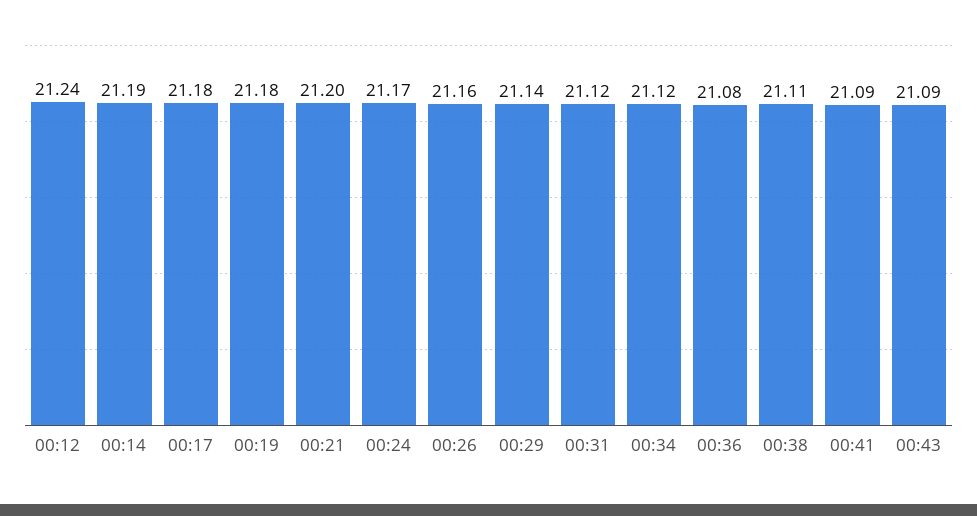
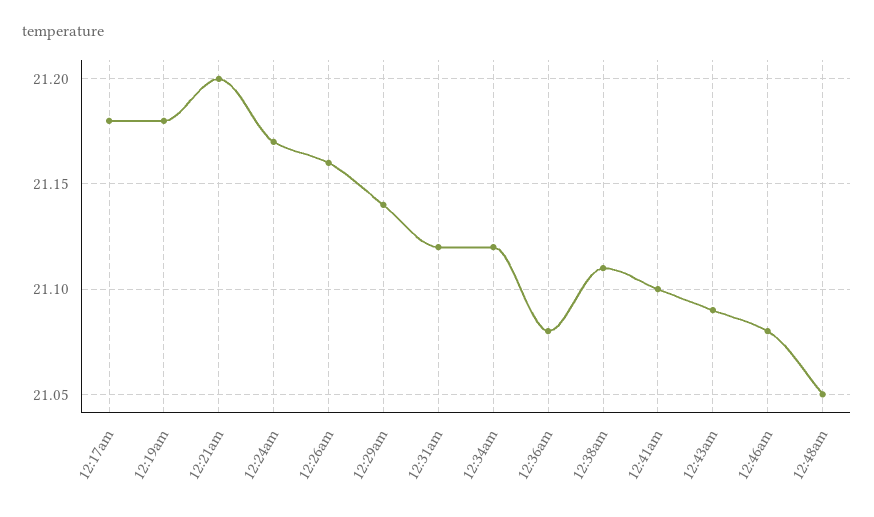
00:12: 21.24 -> none
00:14: 21.19 -> none
00:41: 21.09 -> 21.1
12:46am: none -> 21.08
12:48am: none -> 21.05

